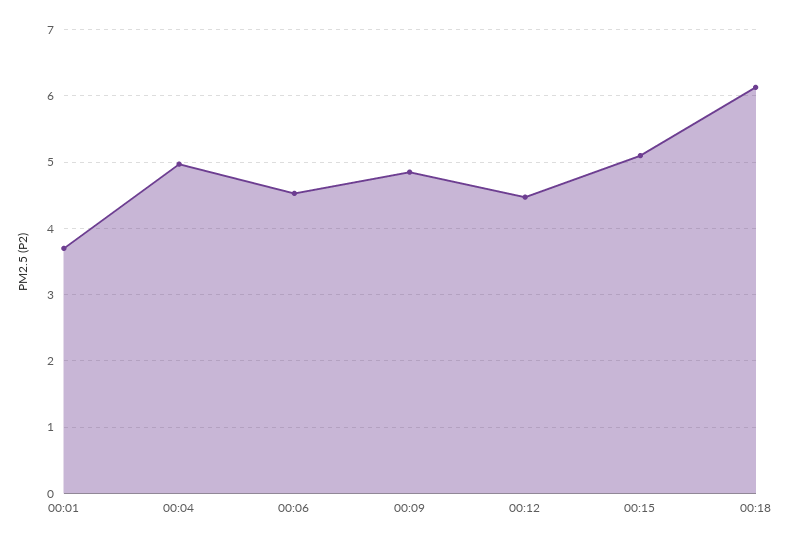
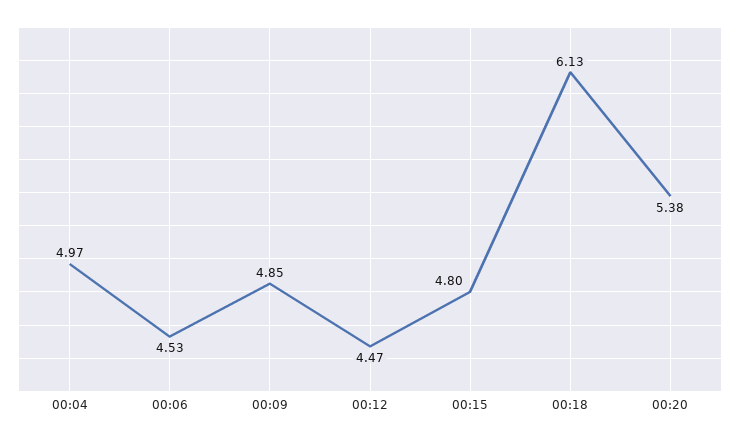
00:01: 3.7 -> none
00:15: 5.1 -> 4.8
00:20: none -> 5.38

